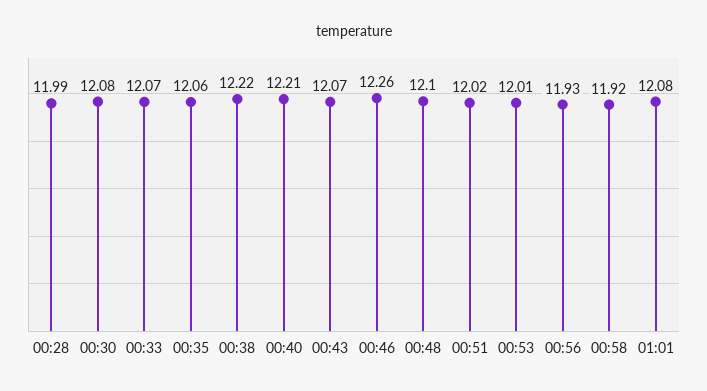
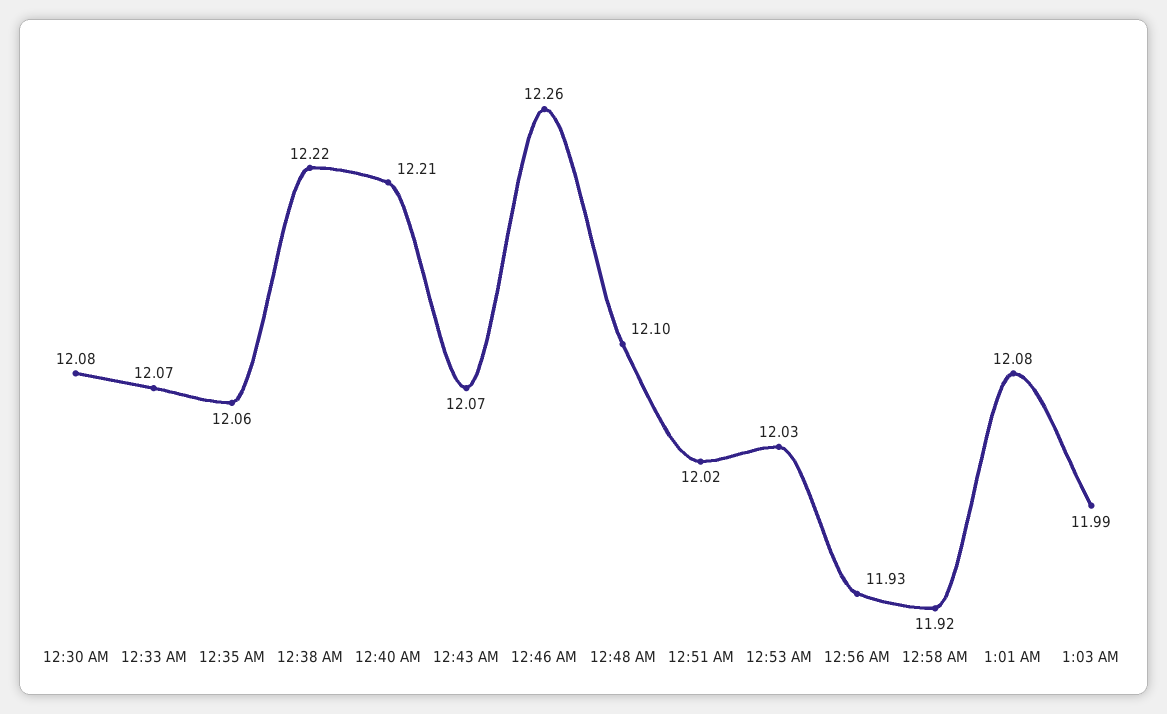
00:28: 11.99 -> none
00:53: 12.01 -> 12.03
1:03 AM: none -> 11.99

